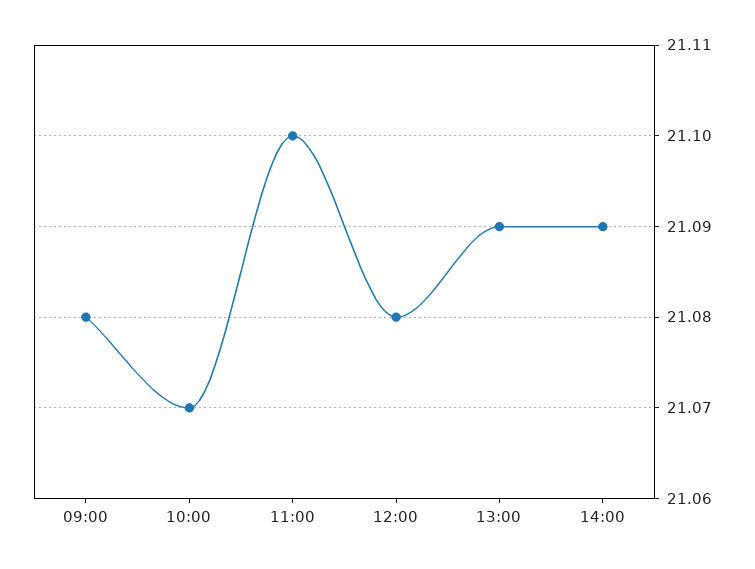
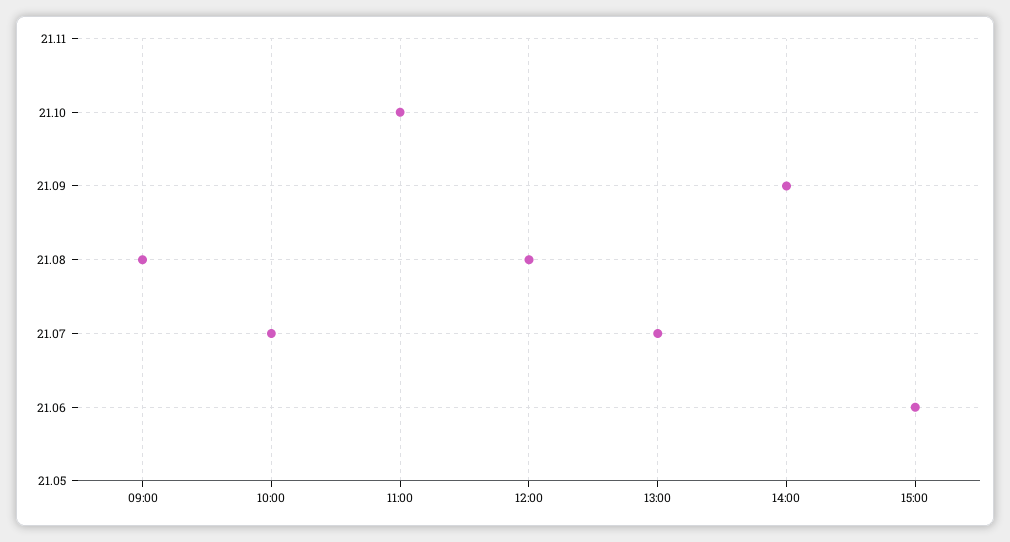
13:00: 21.09 -> 21.07
15:00: none -> 21.06

